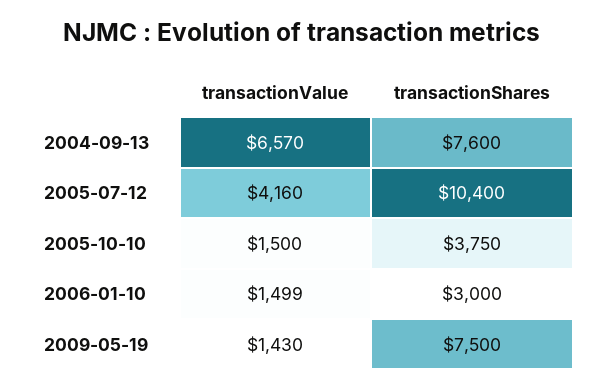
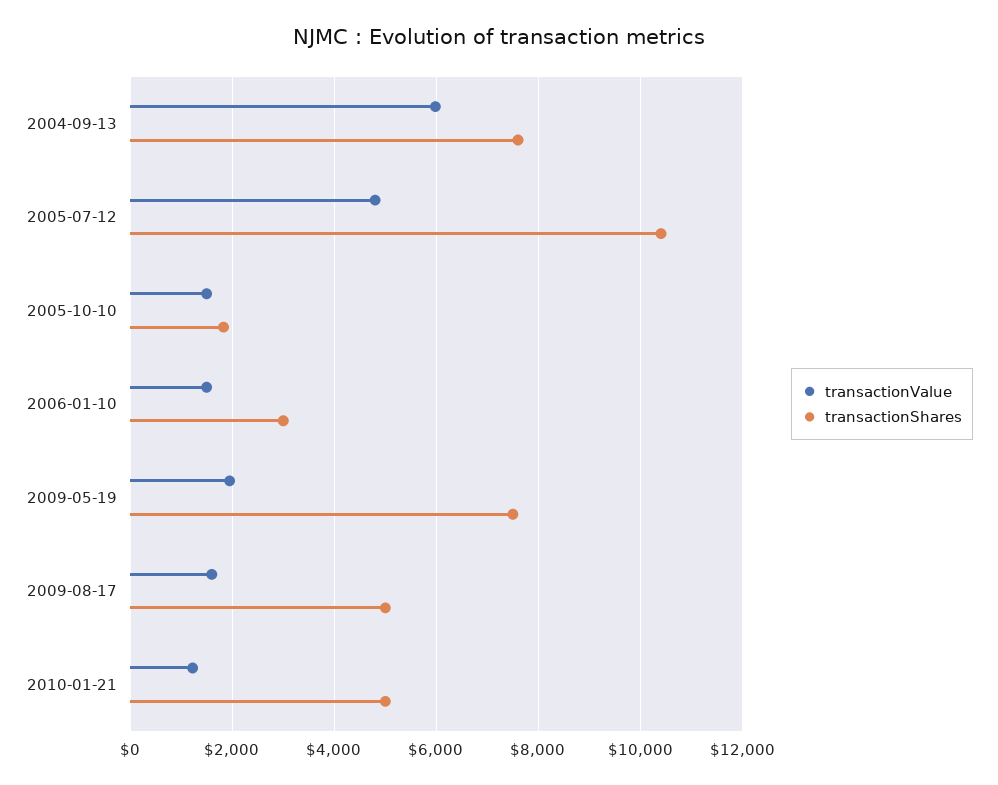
transactionValue, 2004-09-13: 6570 -> 6000
transactionValue, 2005-07-12: 4160 -> 4800
transactionShares, 2005-10-10: 3750 -> 1800
transactionValue, 2009-05-19: 1430 -> 2000
transactionValue, 2009-08-17: none -> 1600
transactionShares, 2009-08-17: none -> 5000
transactionValue, 2010-01-21: none -> 1200
transactionShares, 2010-01-21: none -> 5000

